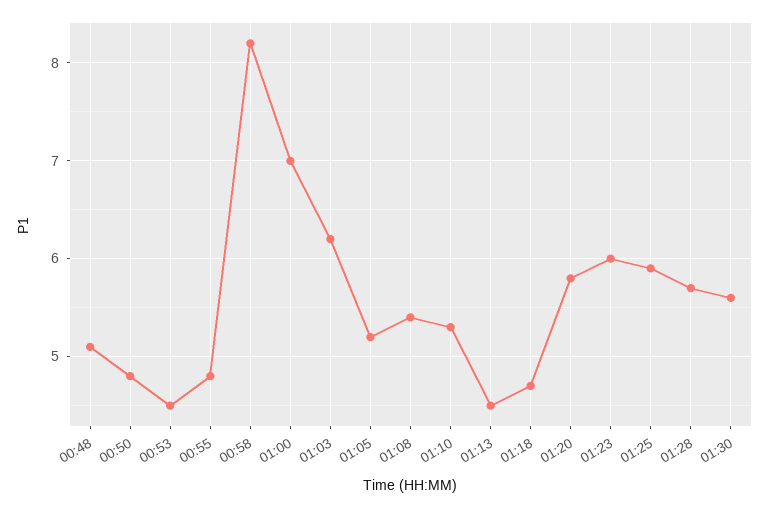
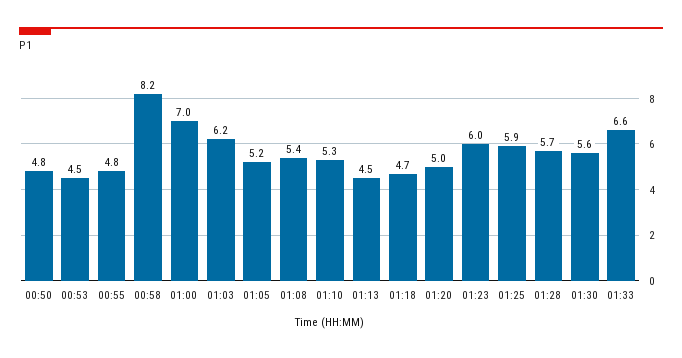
00:48: 5.1 -> none
01:20: 5.8 -> 5
01:33: none -> 6.6

